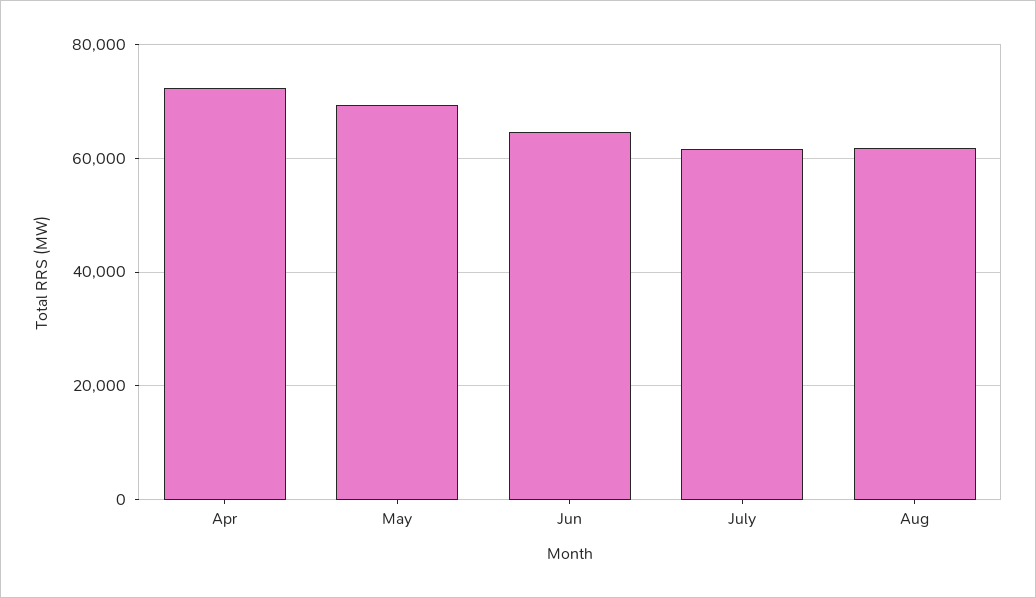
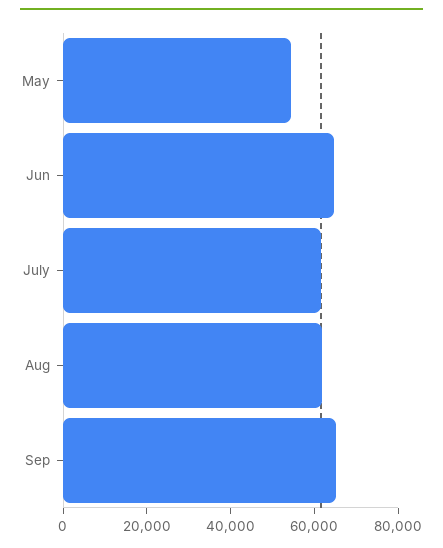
Apr: 72000 -> none
May: 70000 -> 55000
Sep: none -> 65000

